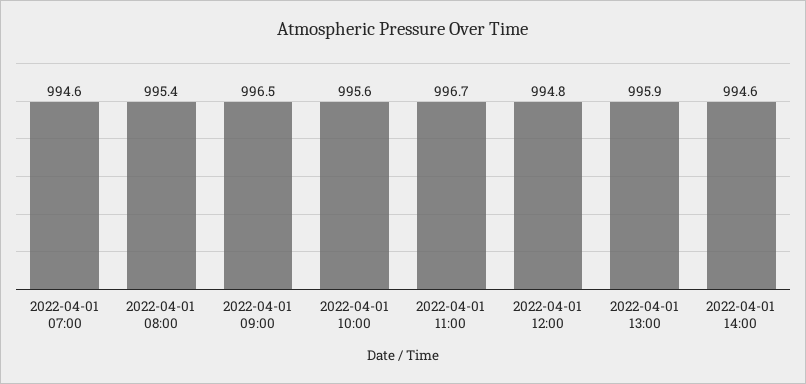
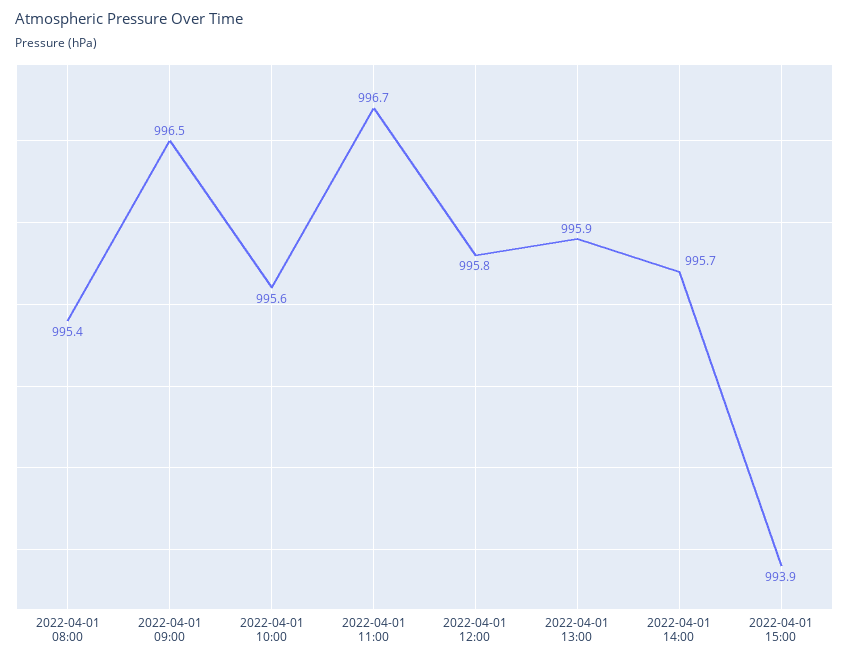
2022-04-01 07:00: 994.6 -> none
2022-04-01 12:00: 994.8 -> 995.8
2022-04-01 14:00: 994.6 -> 995.7
2022-04-01 15:00: none -> 993.9

